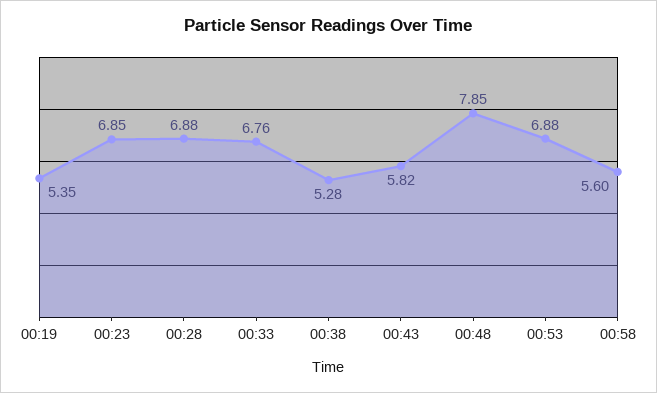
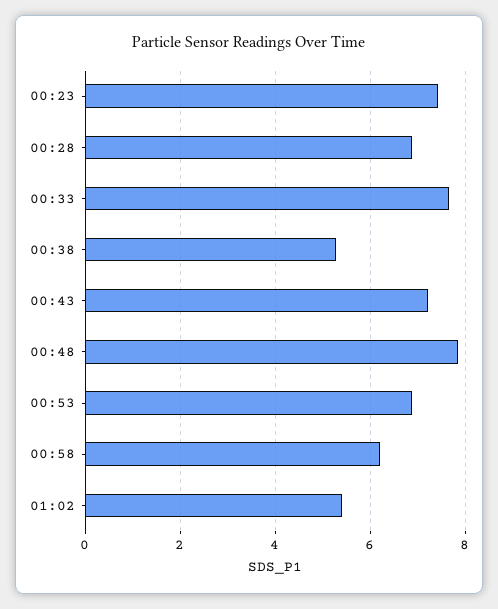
00:19: 5.35 -> none
00:23: 6.85 -> 7.4
00:33: 6.76 -> 7.6
00:43: 5.82 -> 7.2
00:58: 5.6 -> 6.2
01:02: none -> 5.4

